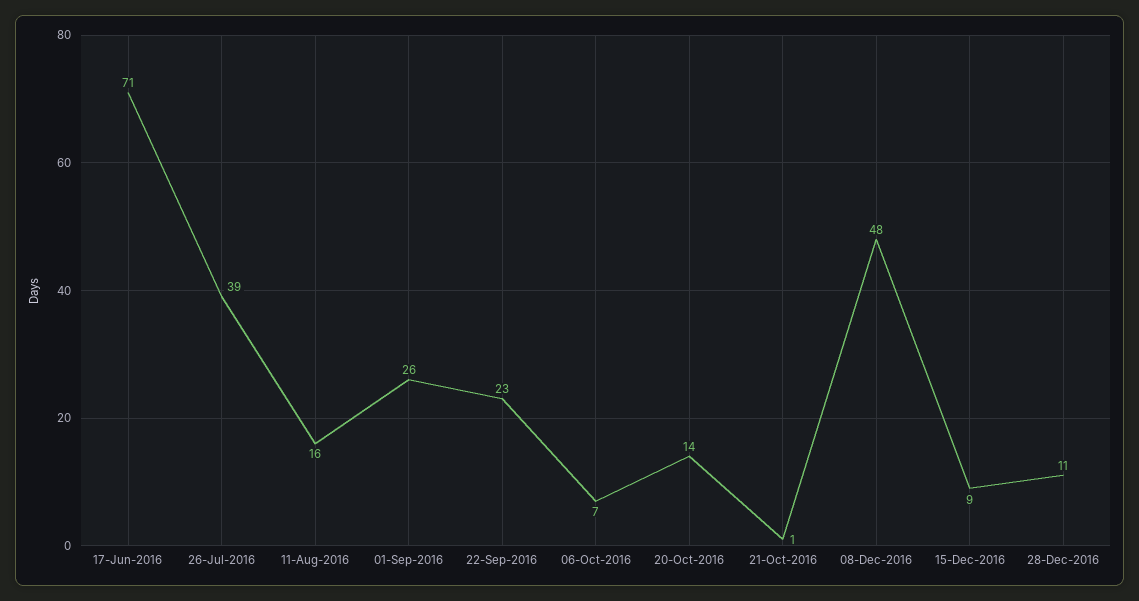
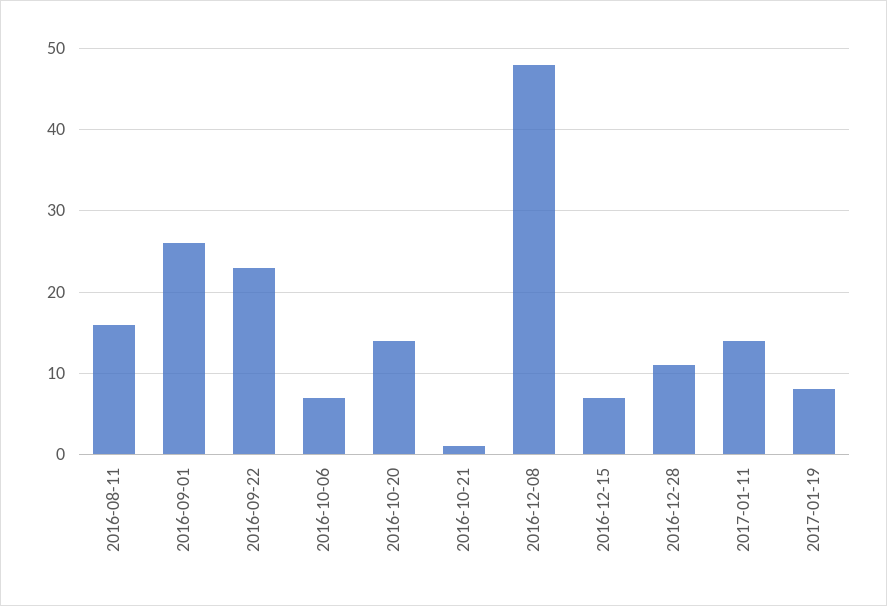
17-Jun-2016: 71 -> none
26-Jul-2016: 39 -> none
15-Dec-2016: 9 -> 7
2017-01-11: none -> 14
2017-01-19: none -> 8

